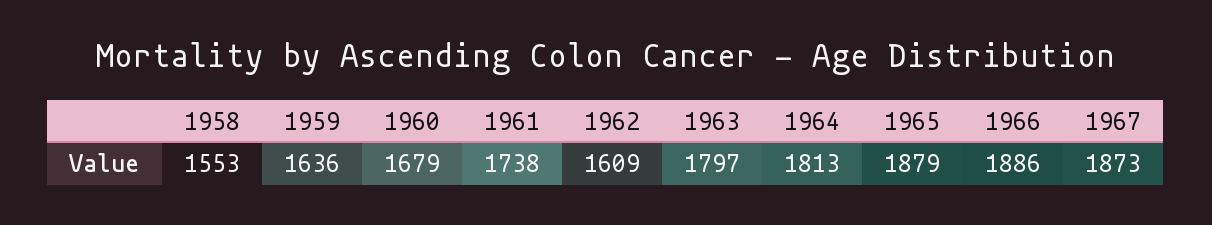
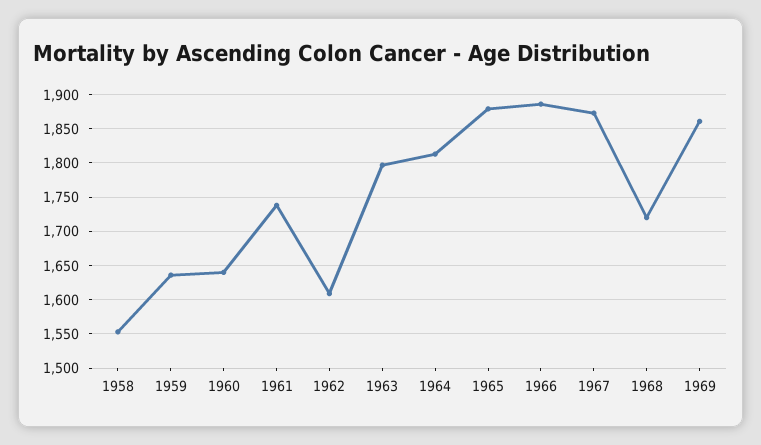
1960: 1679 -> 1640
1968: none -> 1720
1969: none -> 1860

